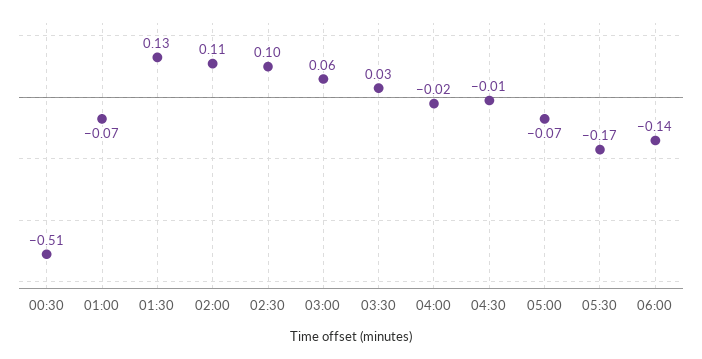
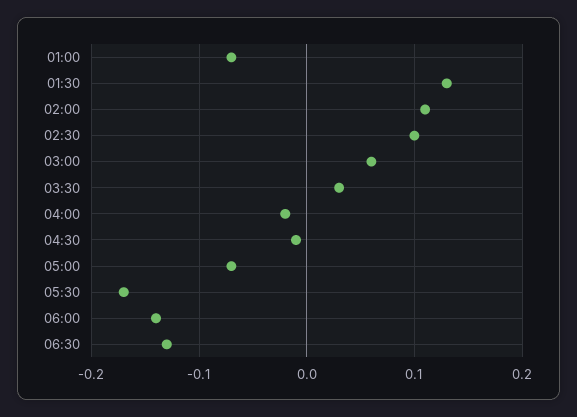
00:30: -0.51 -> none
06:30: none -> -0.13

